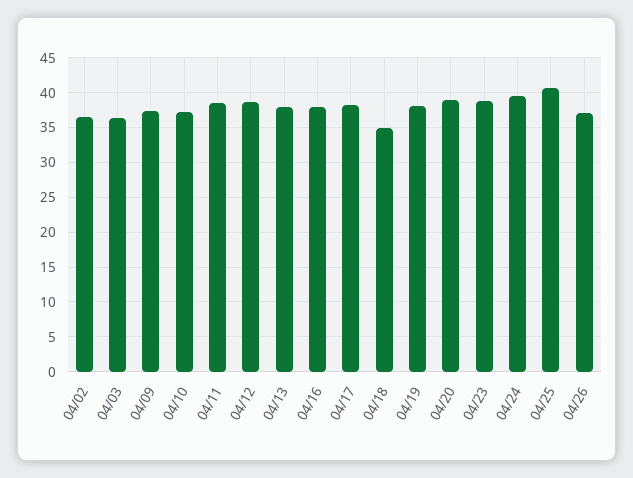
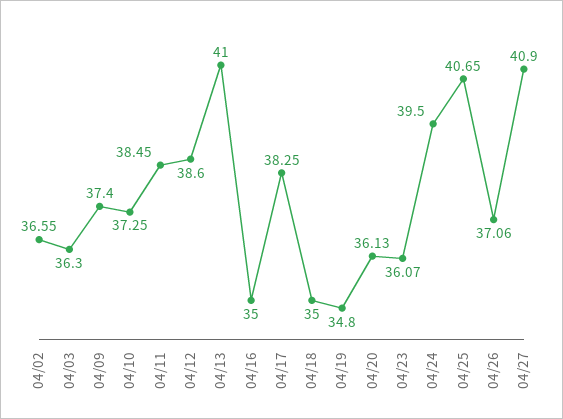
04/13: 38 -> 41
04/16: 38 -> 35
04/19: 38 -> 34.8
04/20: 39 -> 36.13
04/23: 39 -> 36.07
04/27: none -> 40.9

